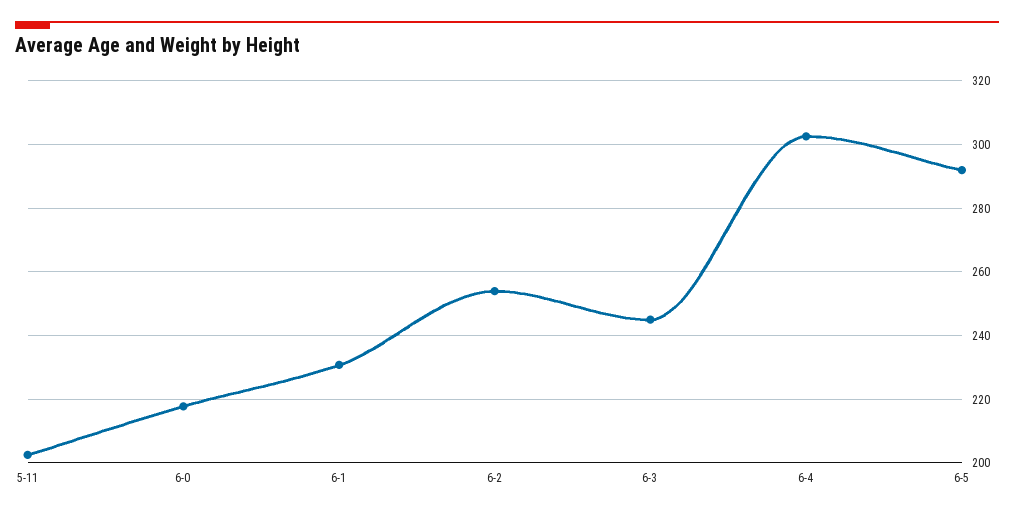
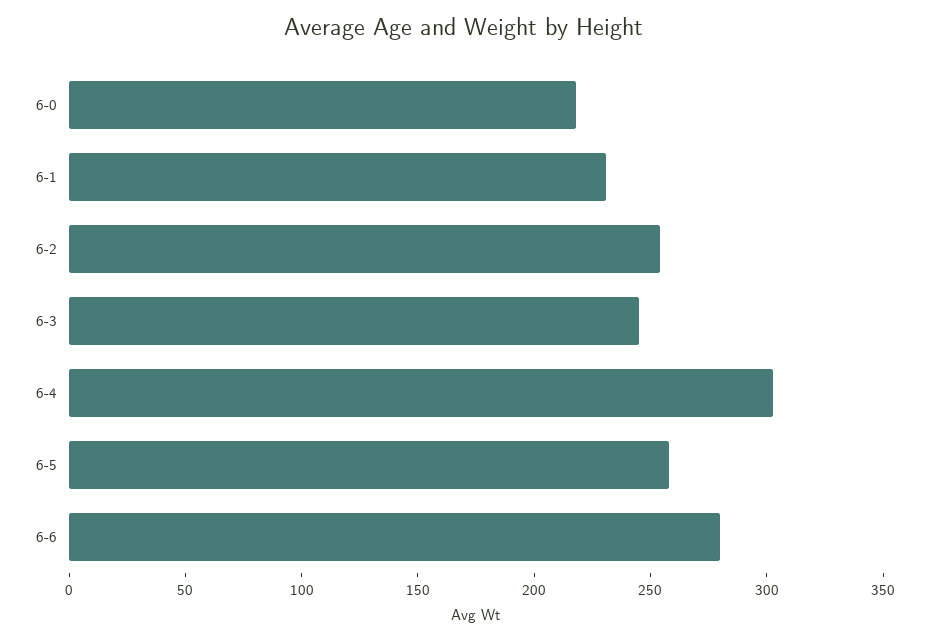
5-11: 202 -> none
6-5: 292 -> 260
6-6: none -> 280

